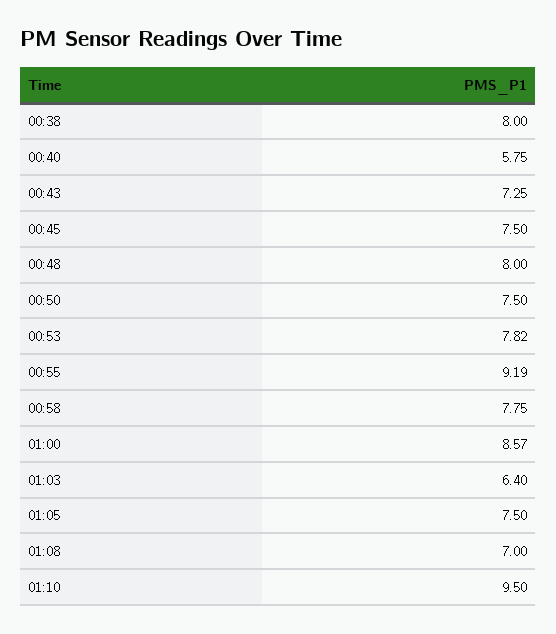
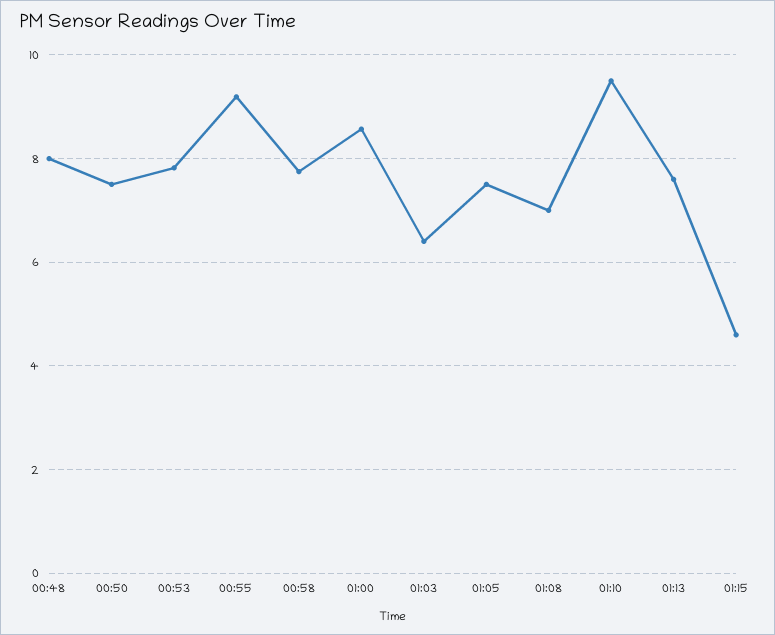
00:38: 8 -> none
00:40: 5.75 -> none
00:43: 7.25 -> none
00:45: 7.5 -> none
01:13: none -> 7.6
01:15: none -> 4.6

